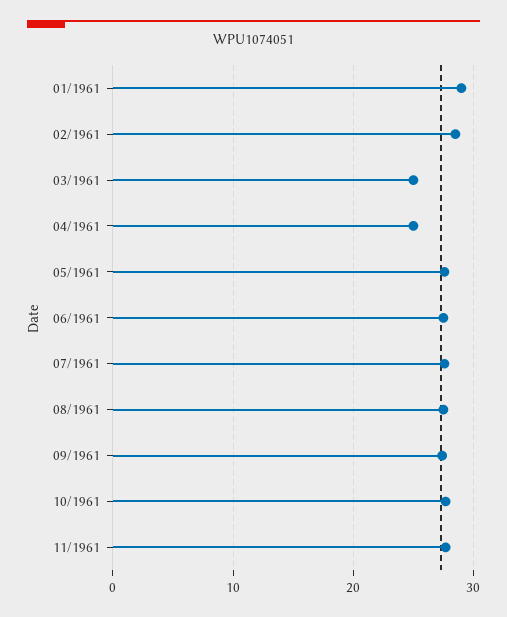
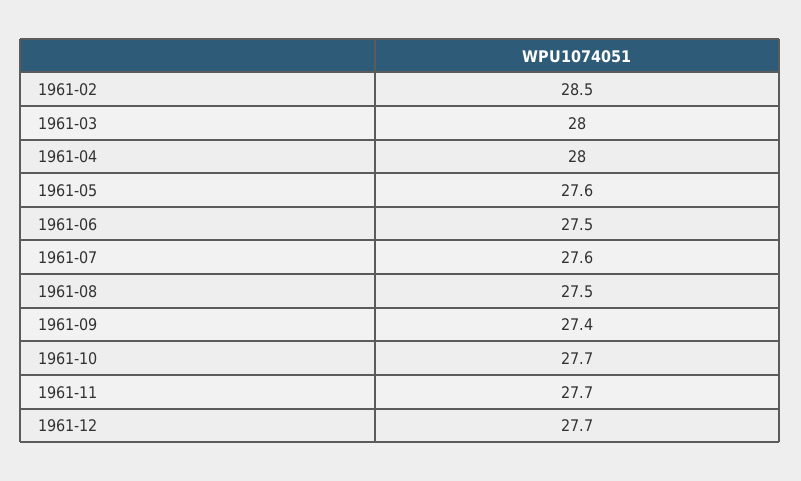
01/1961: 29 -> none
03/1961: 25 -> 28
04/1961: 25 -> 28
1961-12: none -> 27.7

